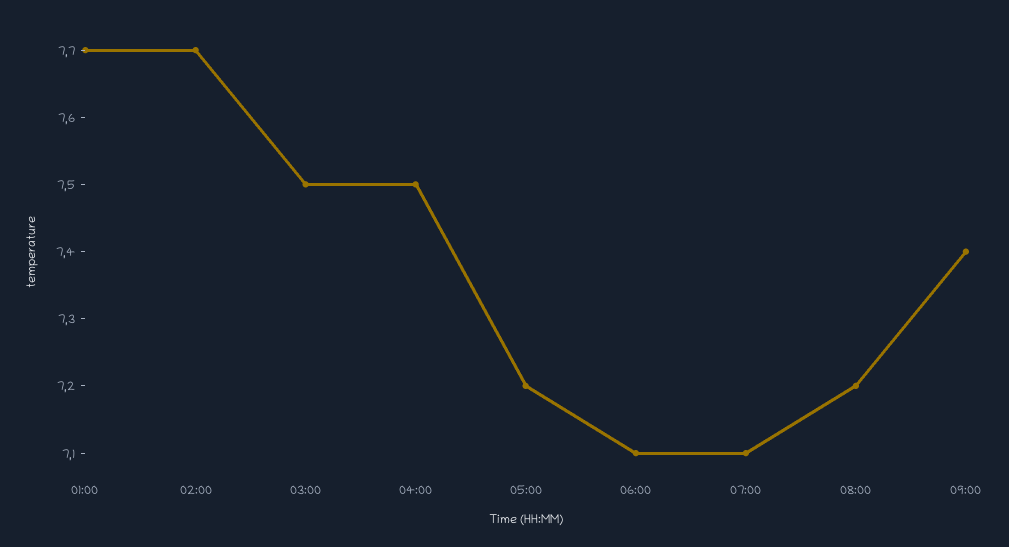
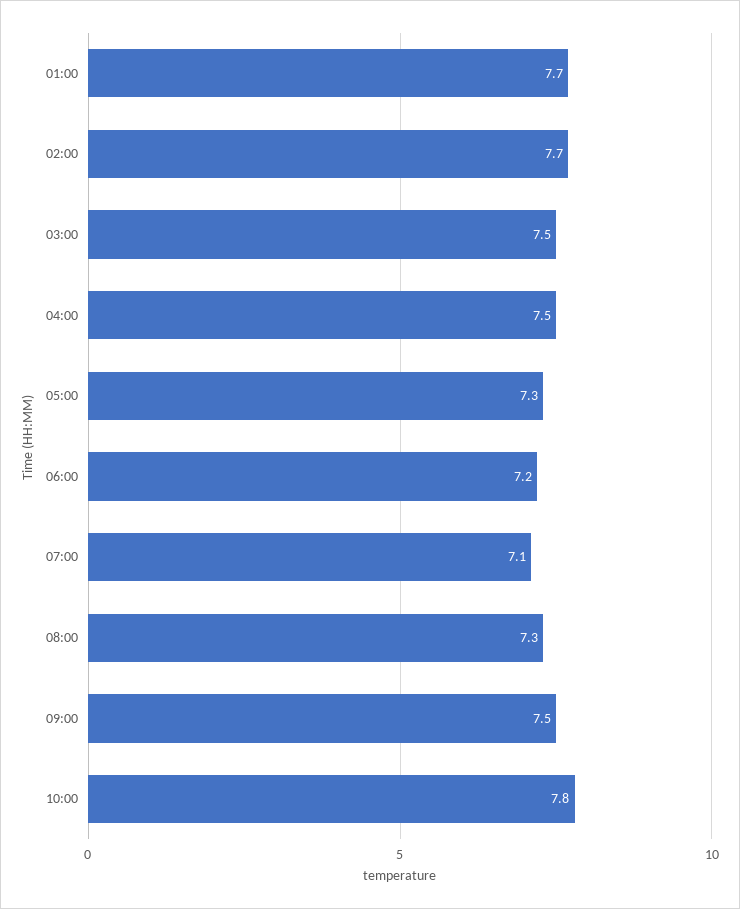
05:00: 7.2 -> 7.3
06:00: 7.1 -> 7.2
08:00: 7.2 -> 7.3
09:00: 7.4 -> 7.5
10:00: none -> 7.8

